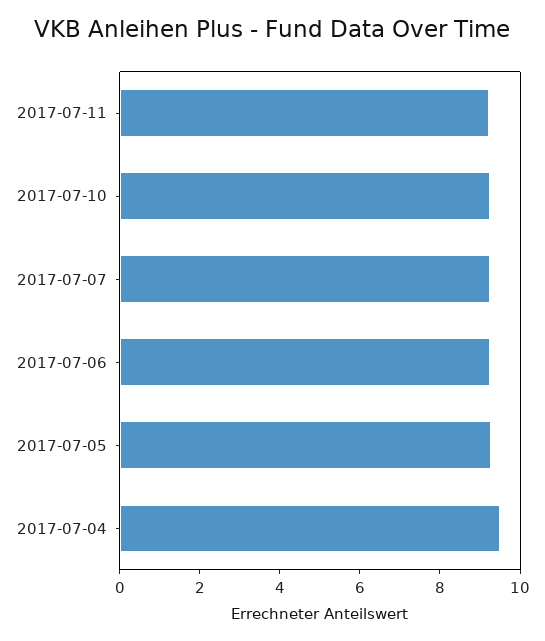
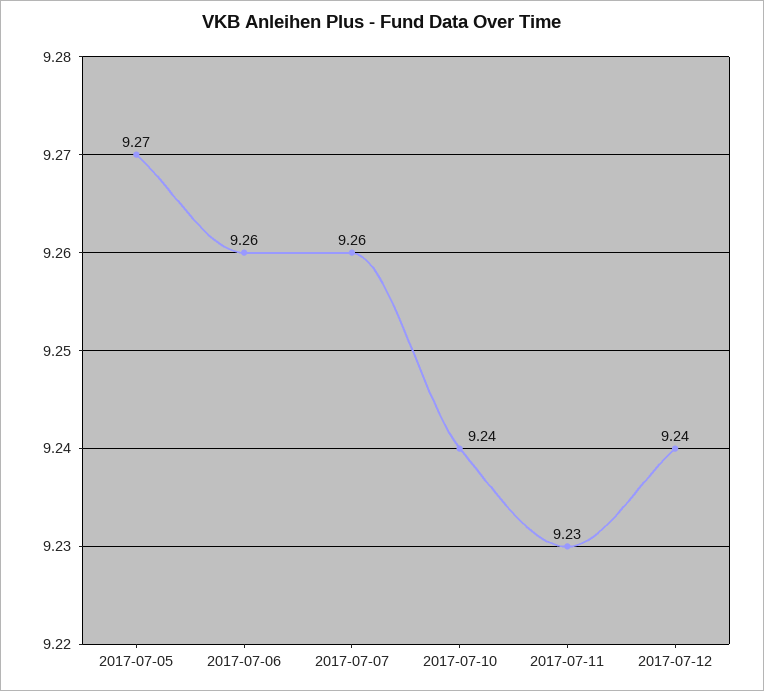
2017-07-04: 9.5 -> none
2017-07-12: none -> 9.24

